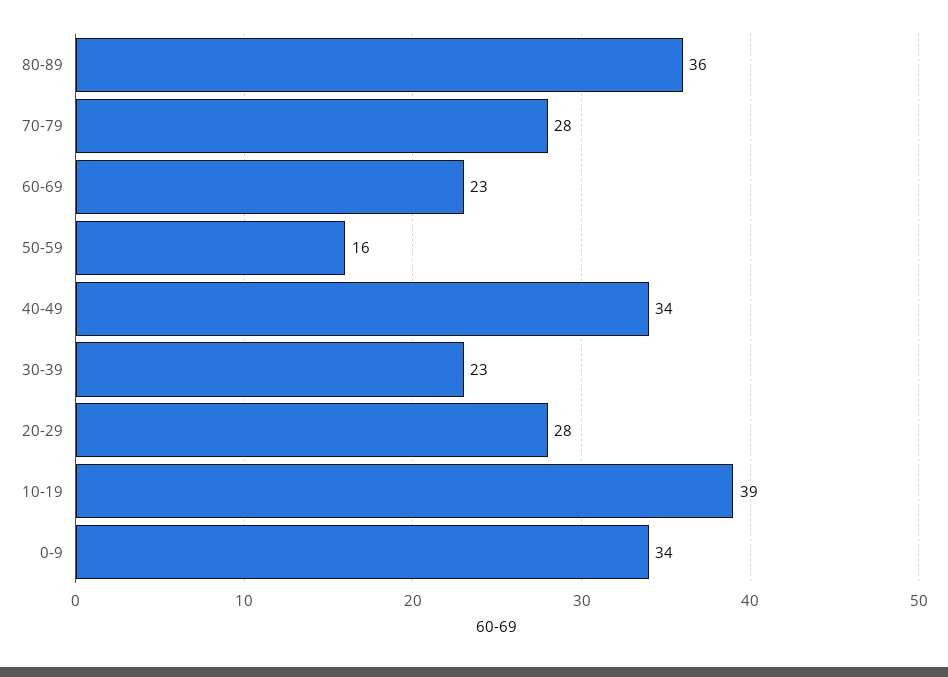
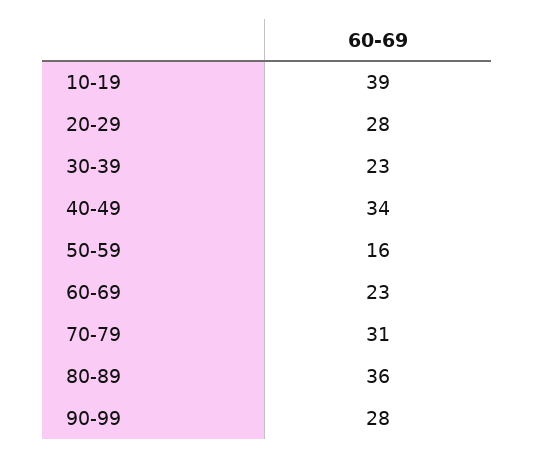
70-79: 28 -> 31
0-9: 34 -> none
90-99: none -> 28

